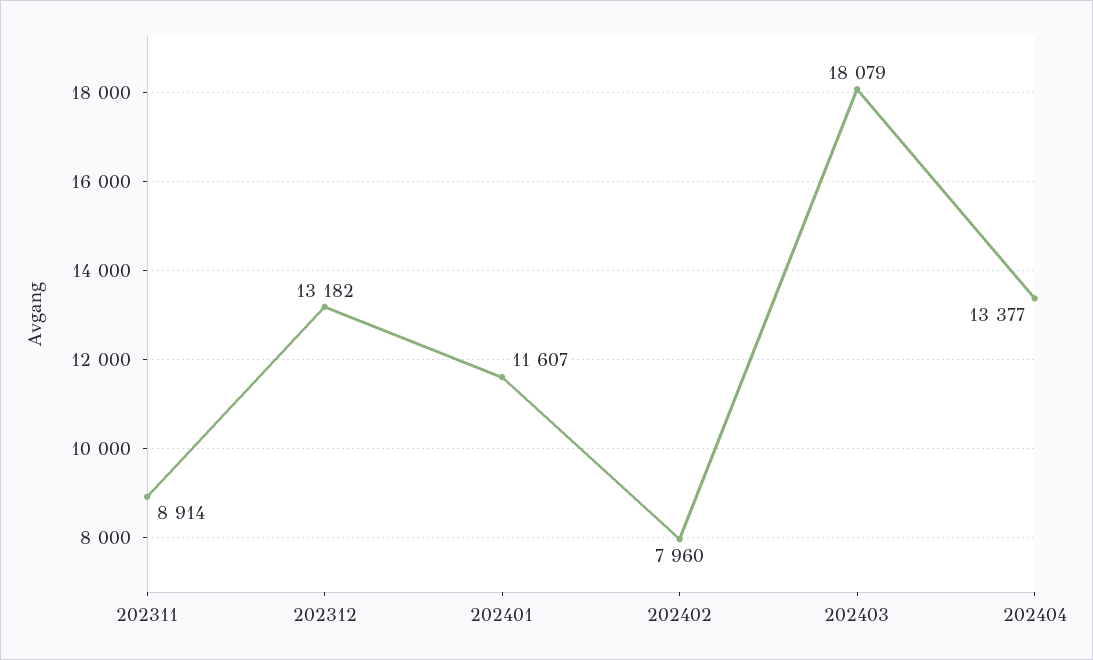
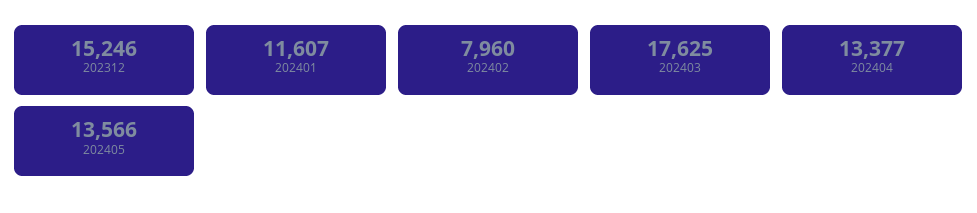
202311: 8914 -> none
202312: 13182 -> 15246
202403: 18079 -> 17625
202405: none -> 13566

